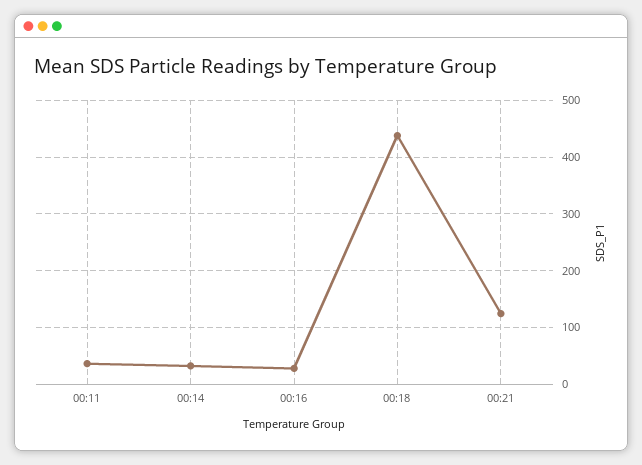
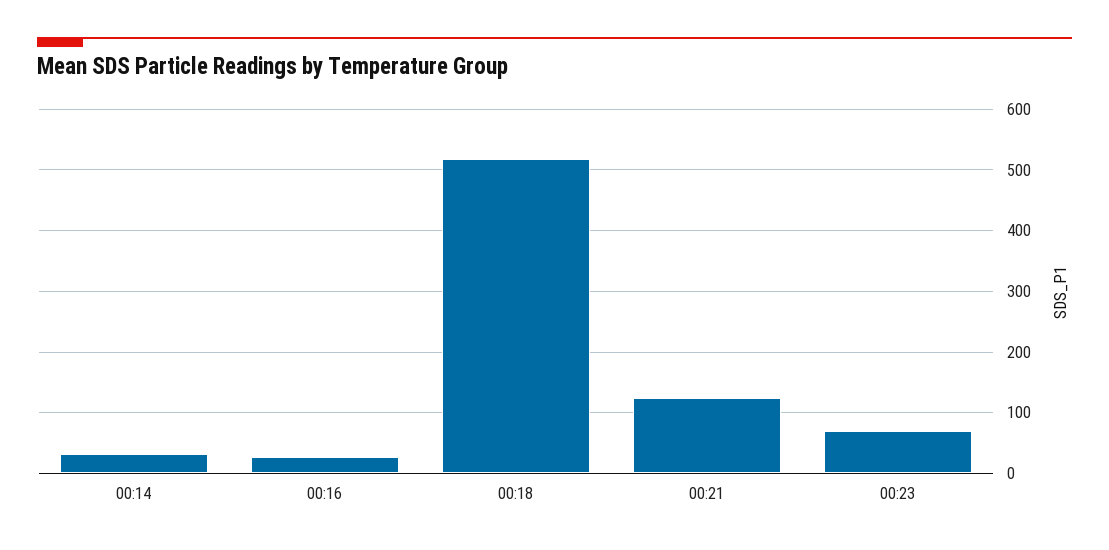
00:11: 40 -> none
00:18: 440 -> 520
00:23: none -> 70

